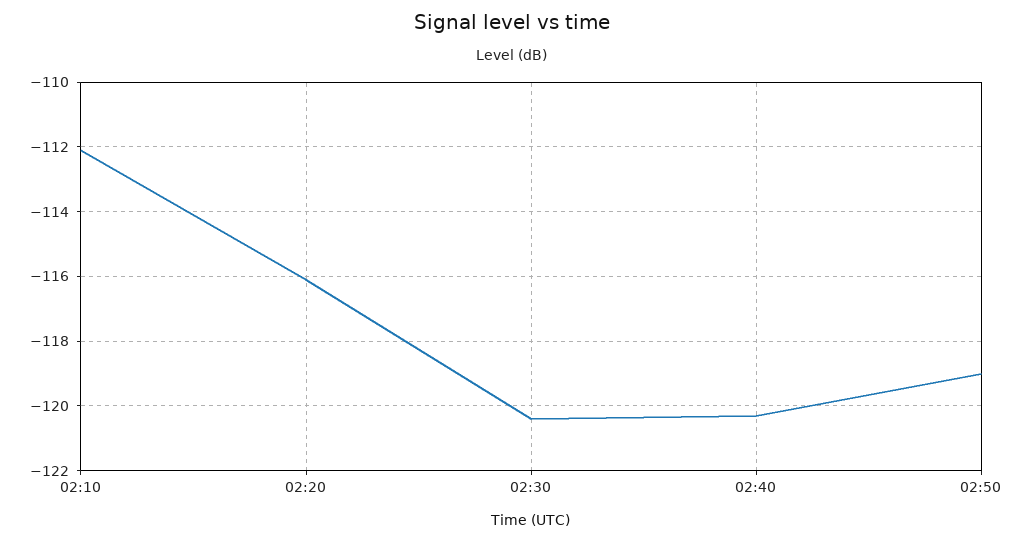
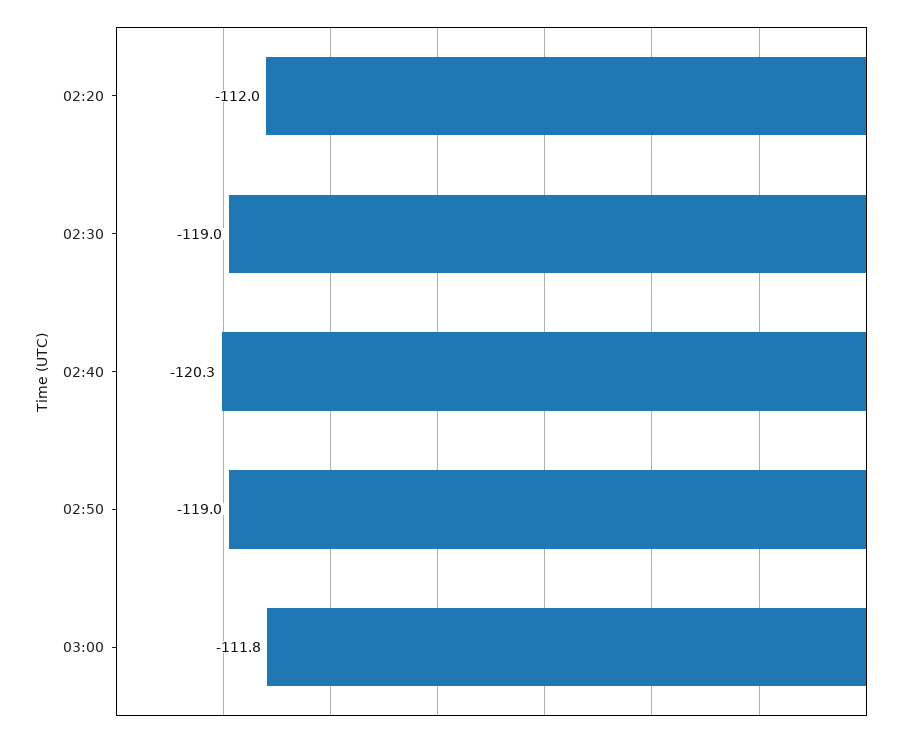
02:10: -112 -> none
02:20: -116 -> -112
02:30: -120.5 -> -119
03:00: none -> -111.8

